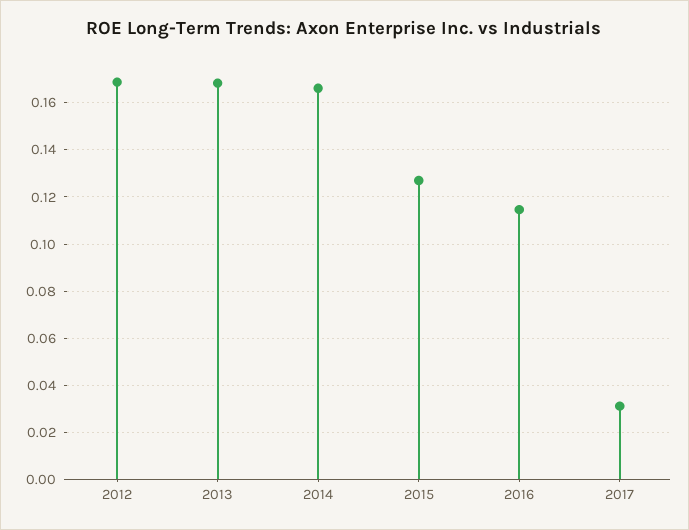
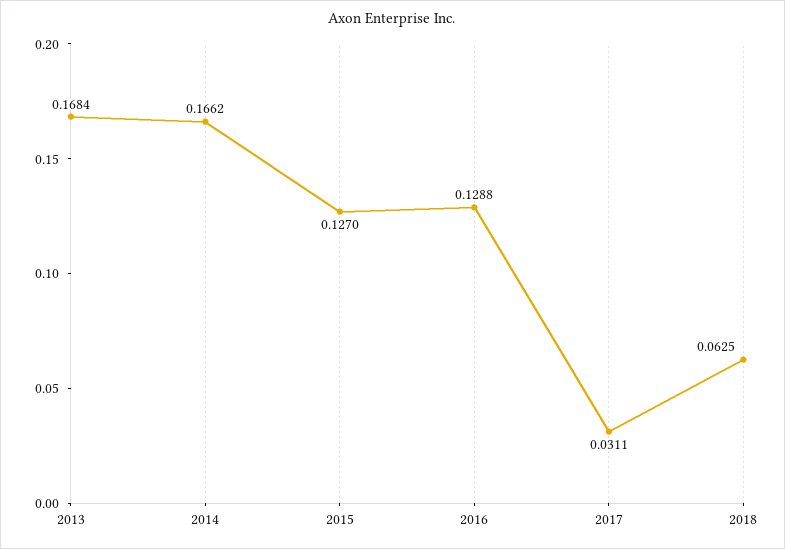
2012: 0.17 -> none
2016: 0.115 -> 0.1288
2018: none -> 0.0625

